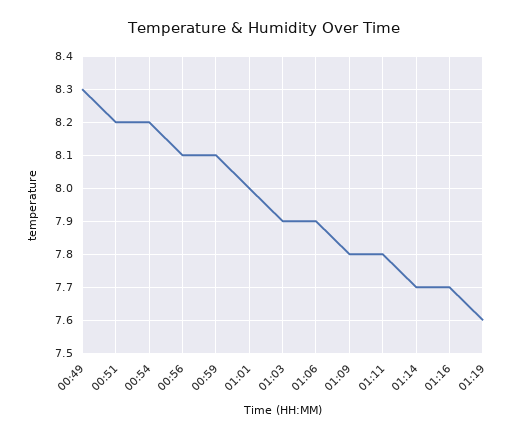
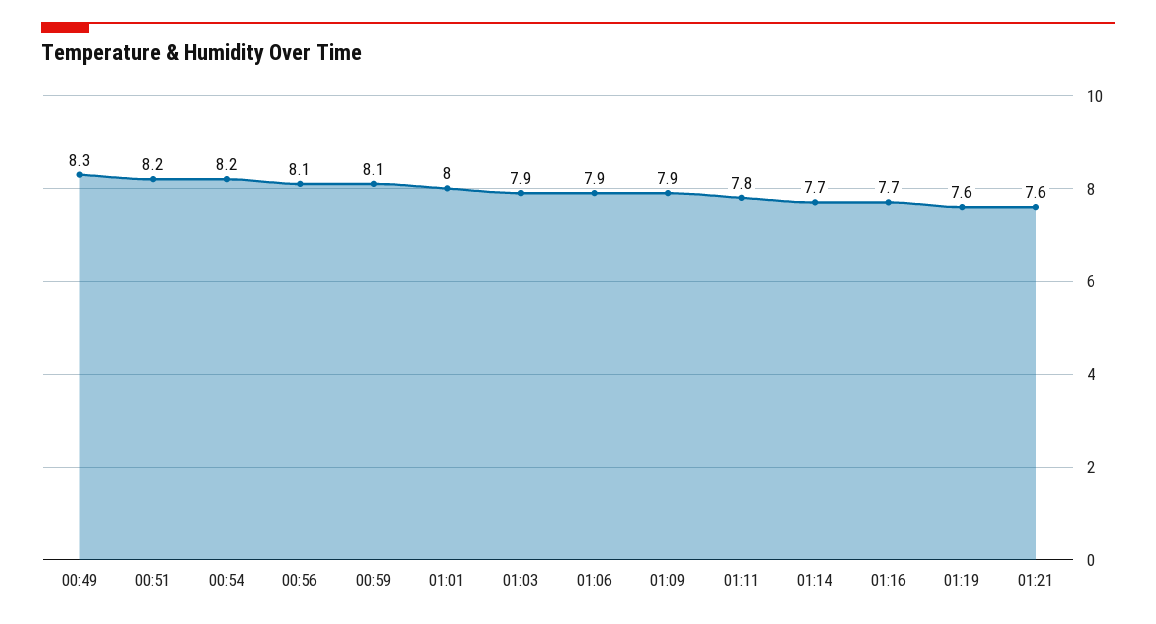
01:09: 7.8 -> 7.9
01:21: none -> 7.6

